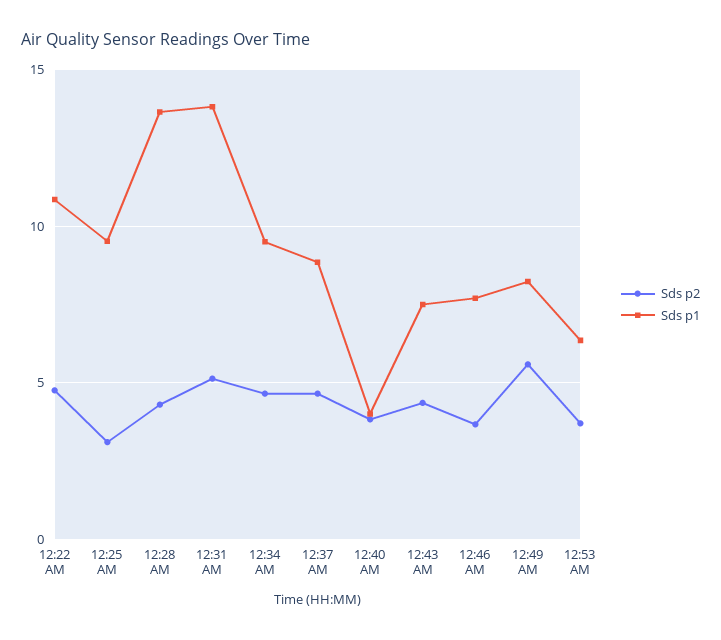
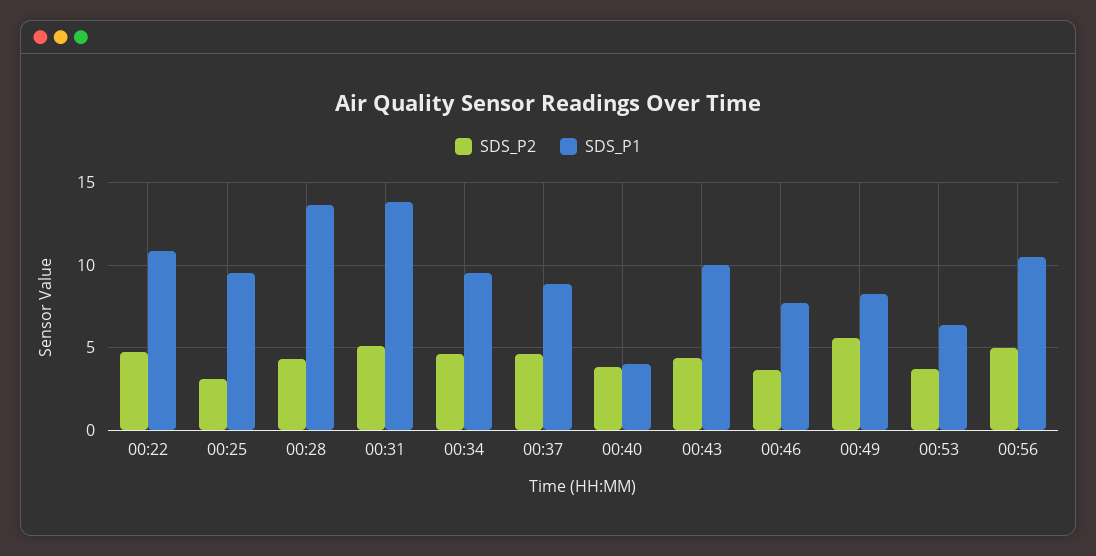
Sds p1, 12:43 AM: 7.5 -> 10
Sds p2, 00:56: none -> 5
Sds p1, 00:56: none -> 10.5

